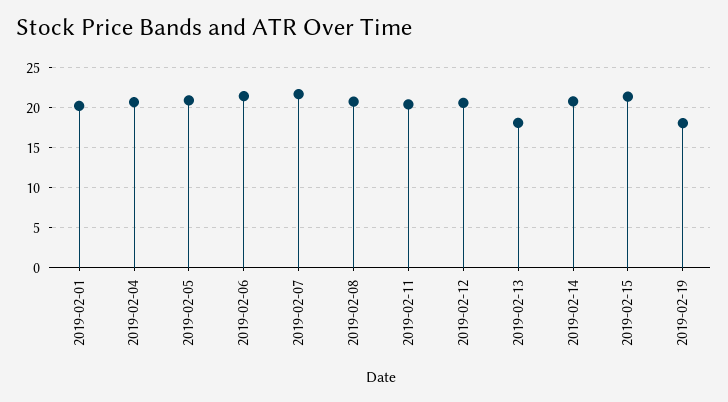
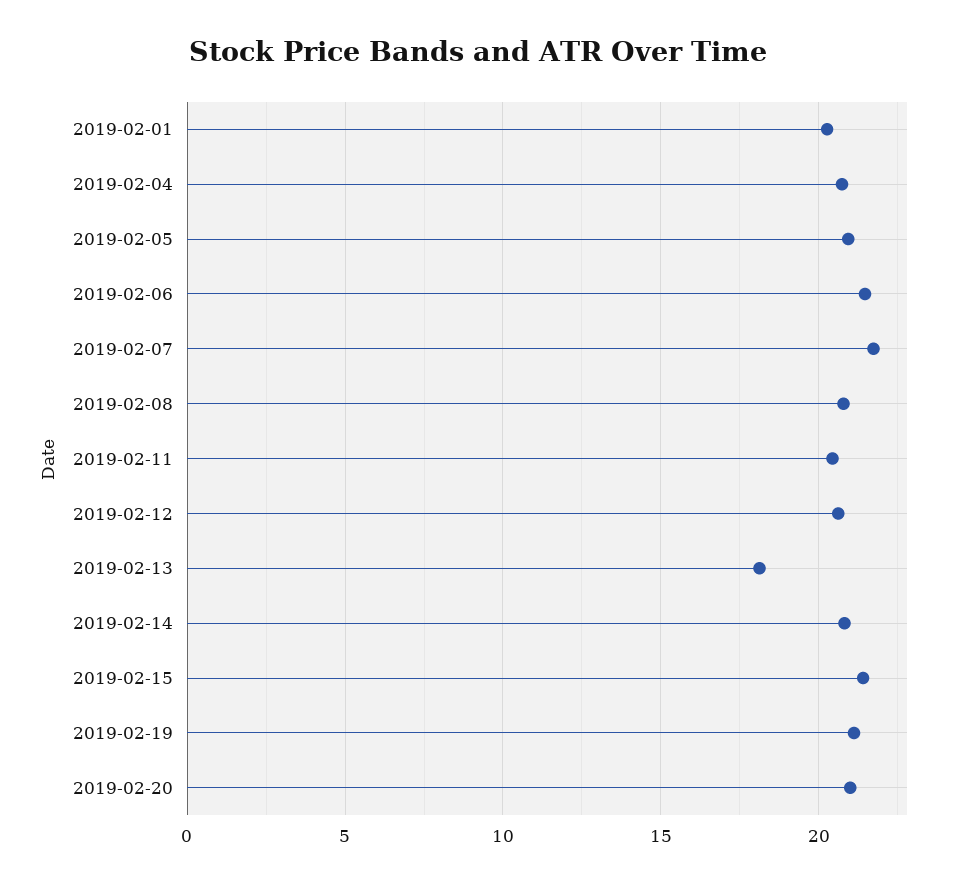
2019-02-19: 18 -> 21
2019-02-20: none -> 21

